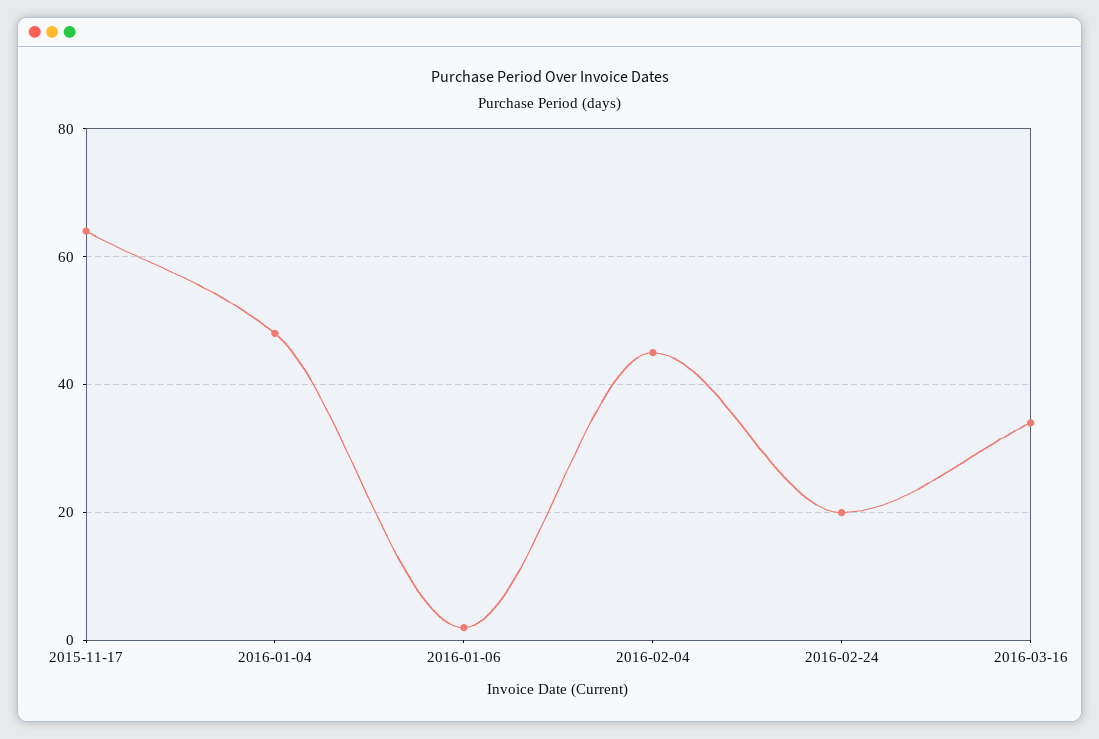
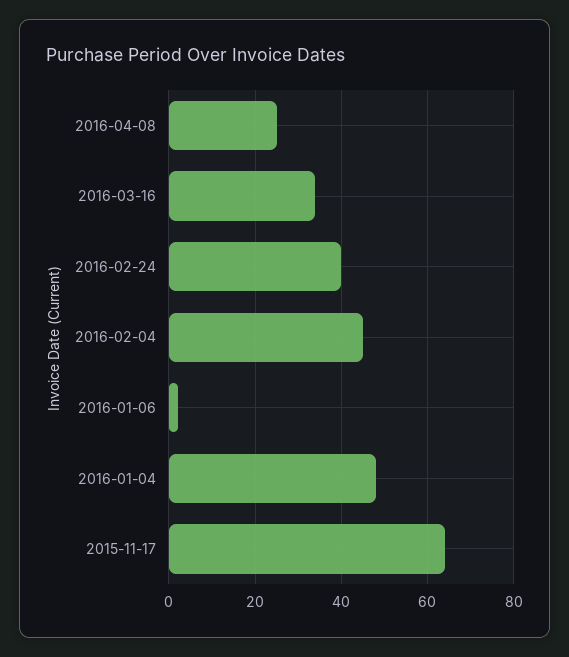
2016-02-24: 20 -> 40
2016-04-08: none -> 25

